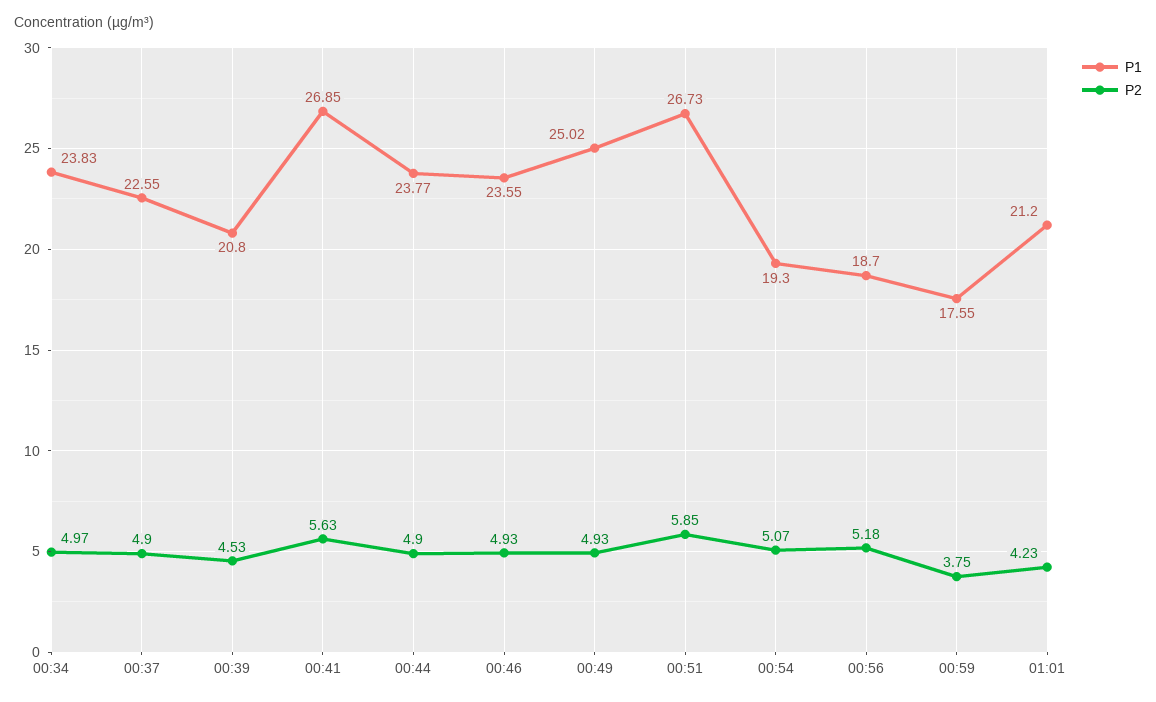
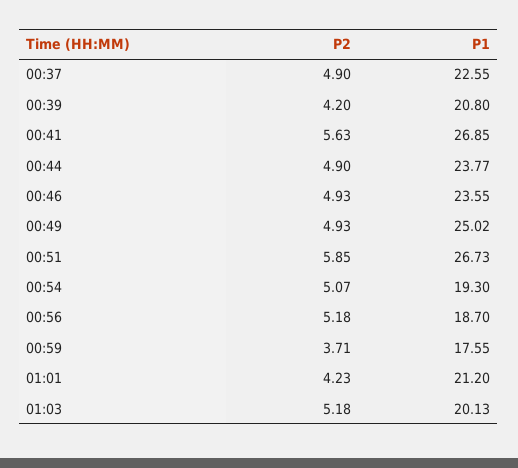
P1, 00:34: 23.83 -> none
P2, 00:34: 4.97 -> none
P2, 00:39: 4.53 -> 4.2
P2, 00:59: 3.75 -> 3.71
P2, 01:03: none -> 5.18
P1, 01:03: none -> 20.13

